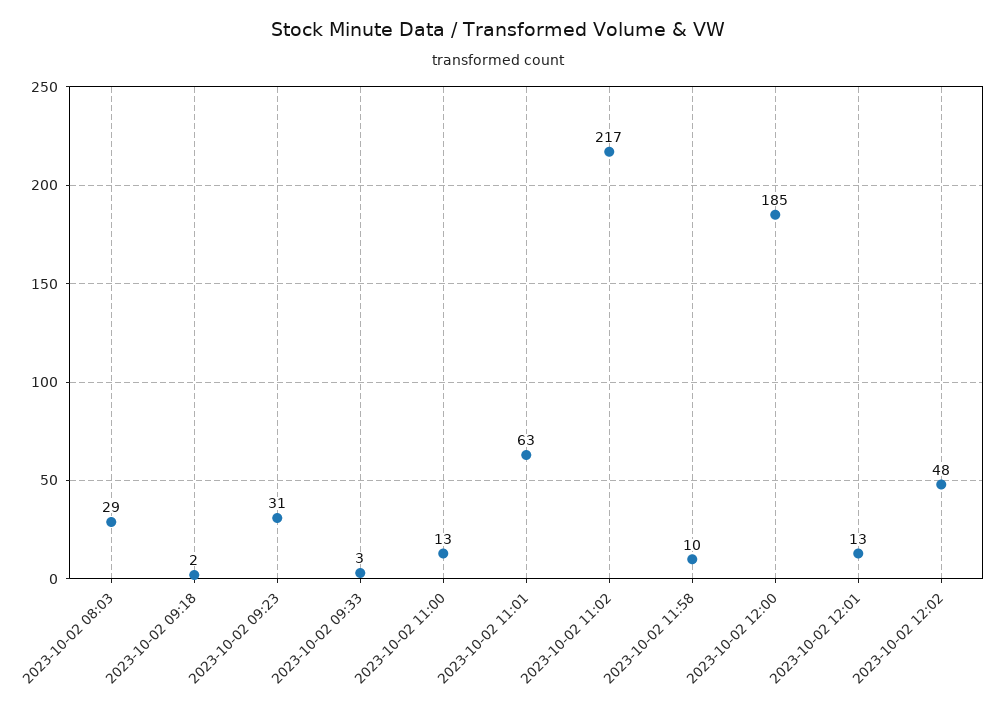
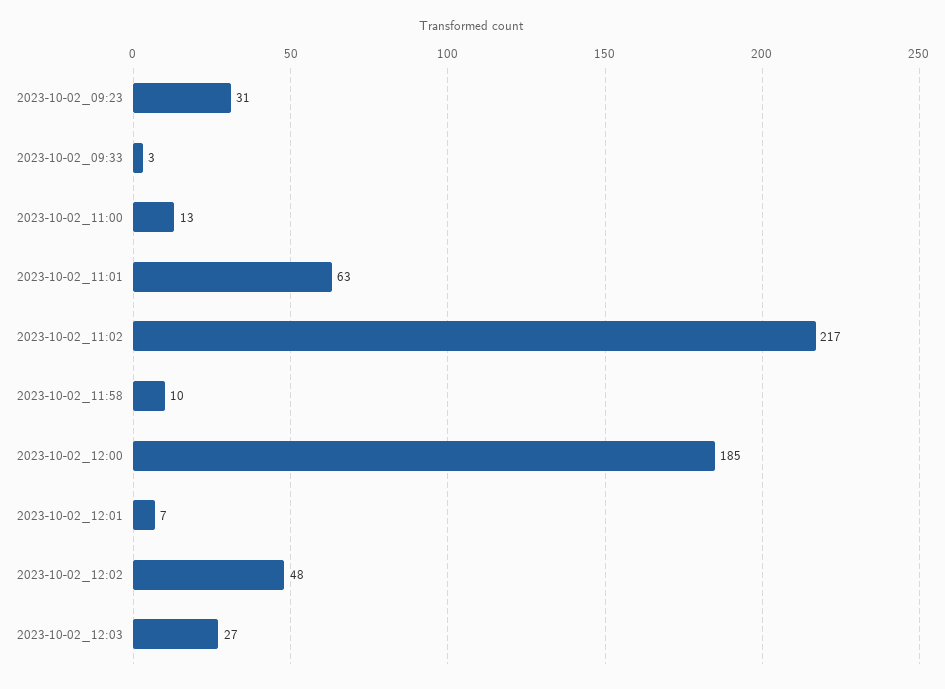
2023-10-02 08:03: 29 -> none
2023-10-02 09:18: 2 -> none
2023-10-02 12:01: 13 -> 7
2023-10-02_12:03: none -> 27

